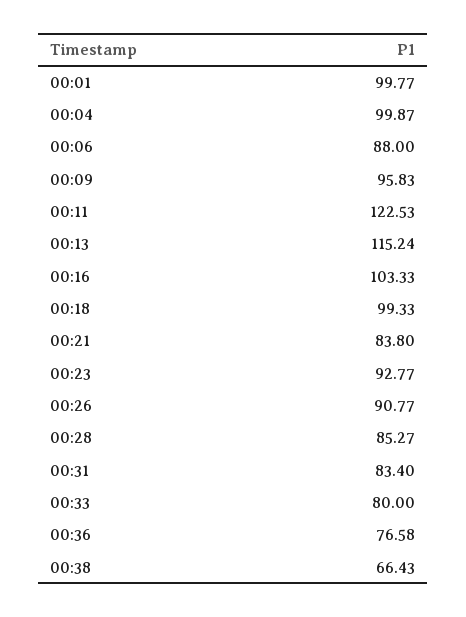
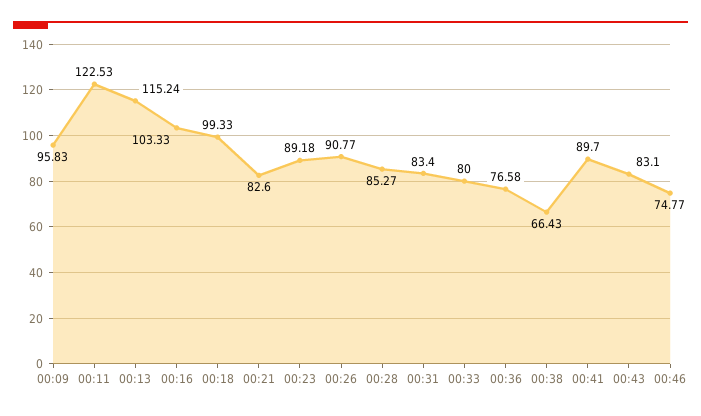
00:01: 99.77 -> none
00:04: 99.87 -> none
00:06: 88 -> none
00:21: 83.8 -> 82.6
00:23: 92.77 -> 89.18
00:41: none -> 89.7
00:43: none -> 83.1
00:46: none -> 74.77

